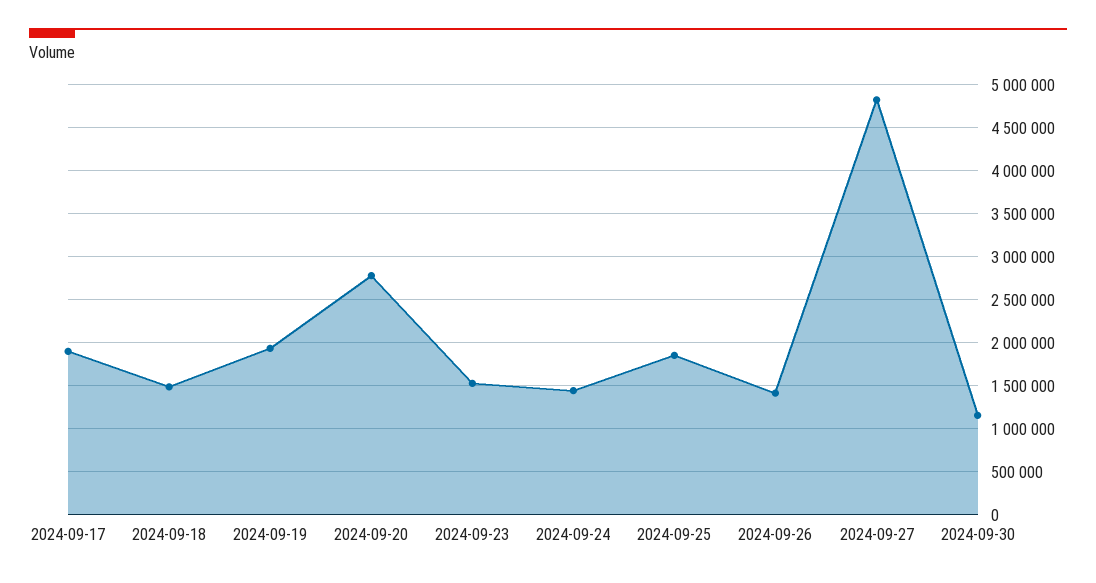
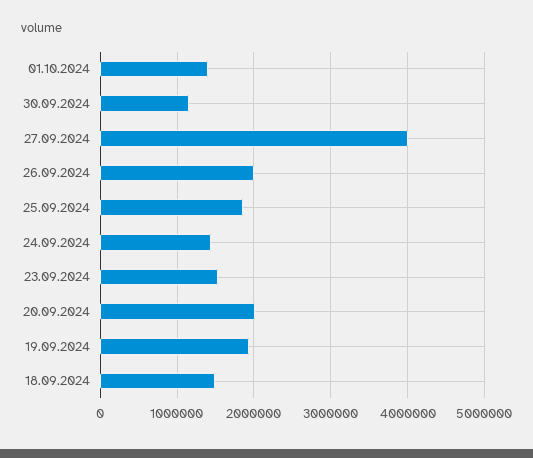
2024-09-17: 1900000 -> none
2024-09-20: 2800000 -> 2000000
2024-09-26: 1400000 -> 2000000
2024-09-27: 4800000 -> 4000000
01.10.2024: none -> 1400000

